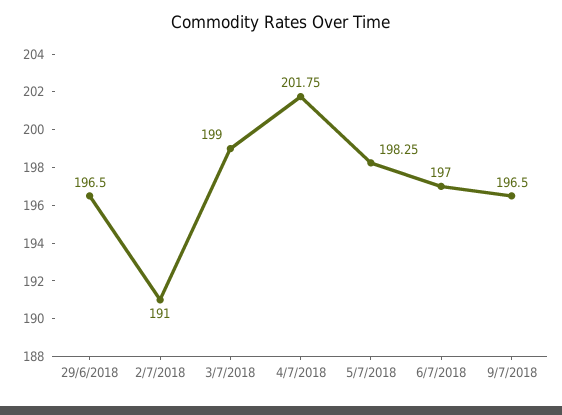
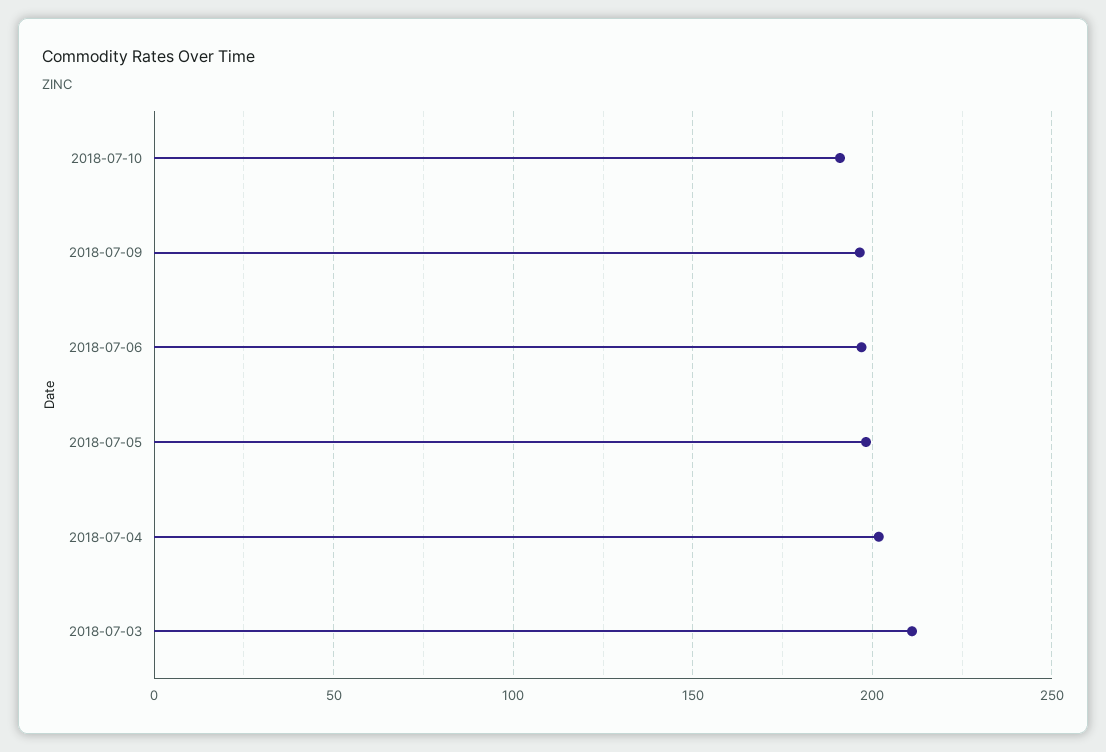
29/6/2018: 196.5 -> none
2/7/2018: 191 -> none
3/7/2018: 199 -> 210
2018-07-10: none -> 190

